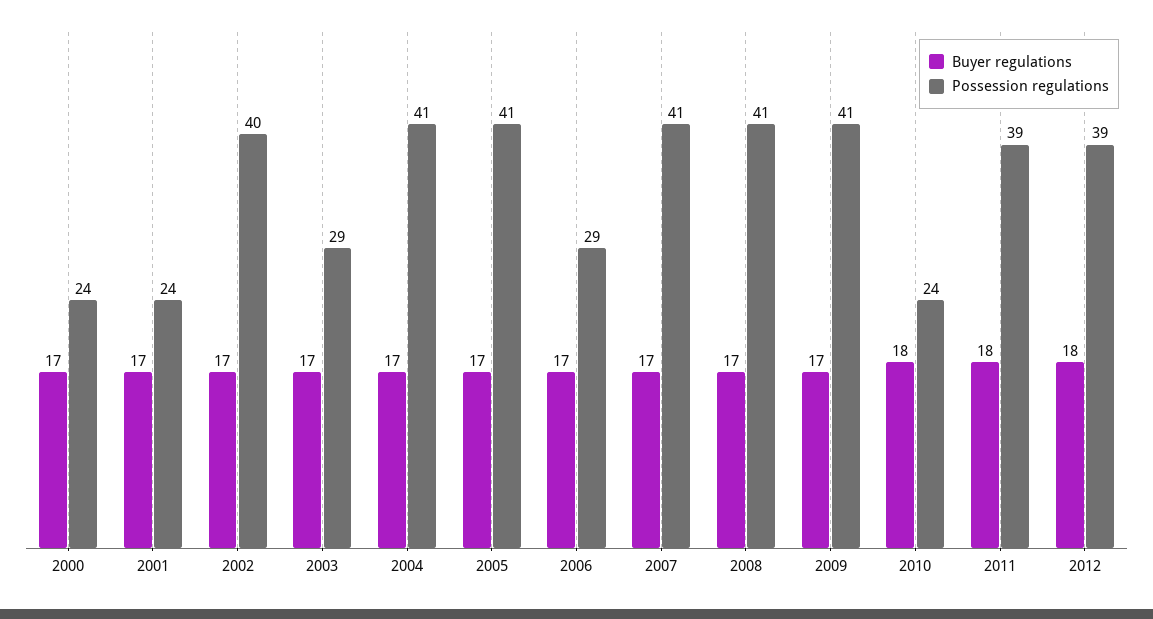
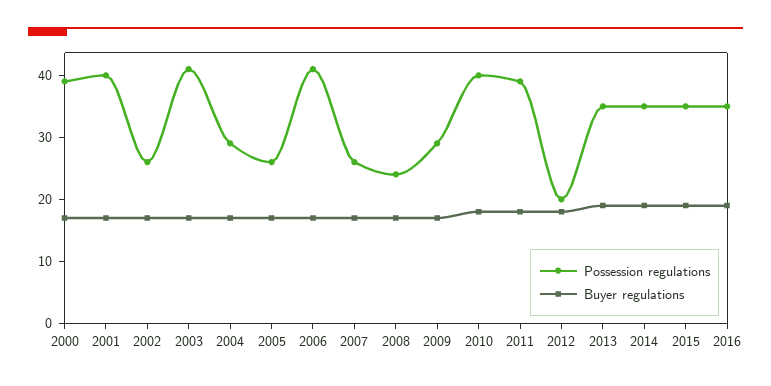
Possession regulations, 2000: 24 -> 40
Possession regulations, 2001: 24 -> 40
Possession regulations, 2002: 40 -> 25
Possession regulations, 2003: 29 -> 40
Possession regulations, 2004: 41 -> 30
Possession regulations, 2005: 41 -> 25
Possession regulations, 2006: 29 -> 40
Possession regulations, 2007: 41 -> 25
Possession regulations, 2008: 41 -> 25
Possession regulations, 2009: 41 -> 30
Possession regulations, 2010: 24 -> 40
Possession regulations, 2012: 39 -> 20
Possession regulations, 2013: none -> 35
Buyer regulations, 2013: none -> 20
Possession regulations, 2014: none -> 35
Buyer regulations, 2014: none -> 20
Possession regulations, 2015: none -> 35
Buyer regulations, 2015: none -> 20
Possession regulations, 2016: none -> 35
Buyer regulations, 2016: none -> 20

